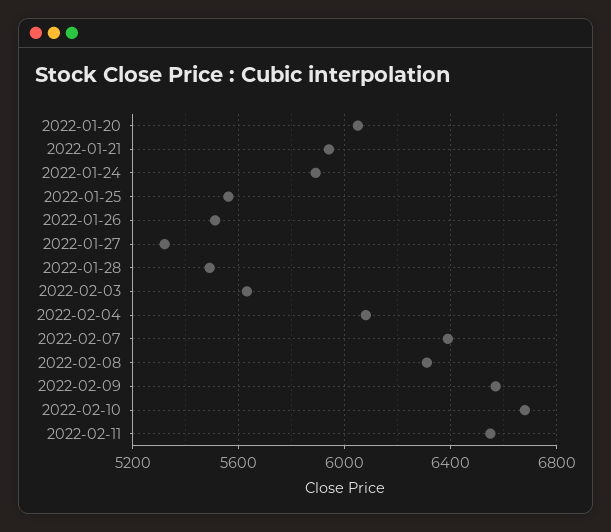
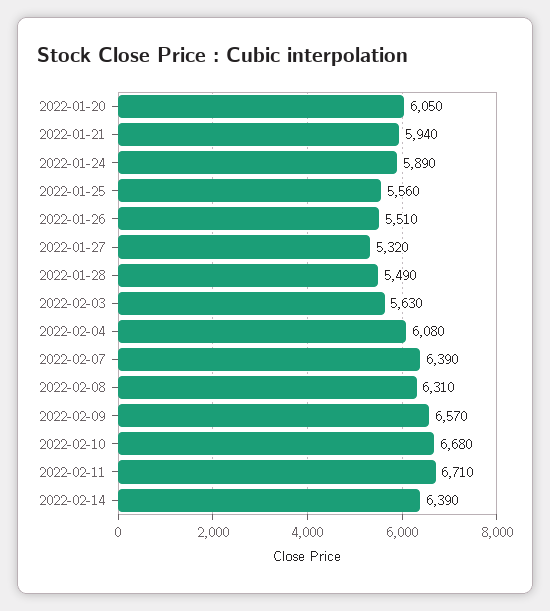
2022-02-11: 6550 -> 6710
2022-02-14: none -> 6390

